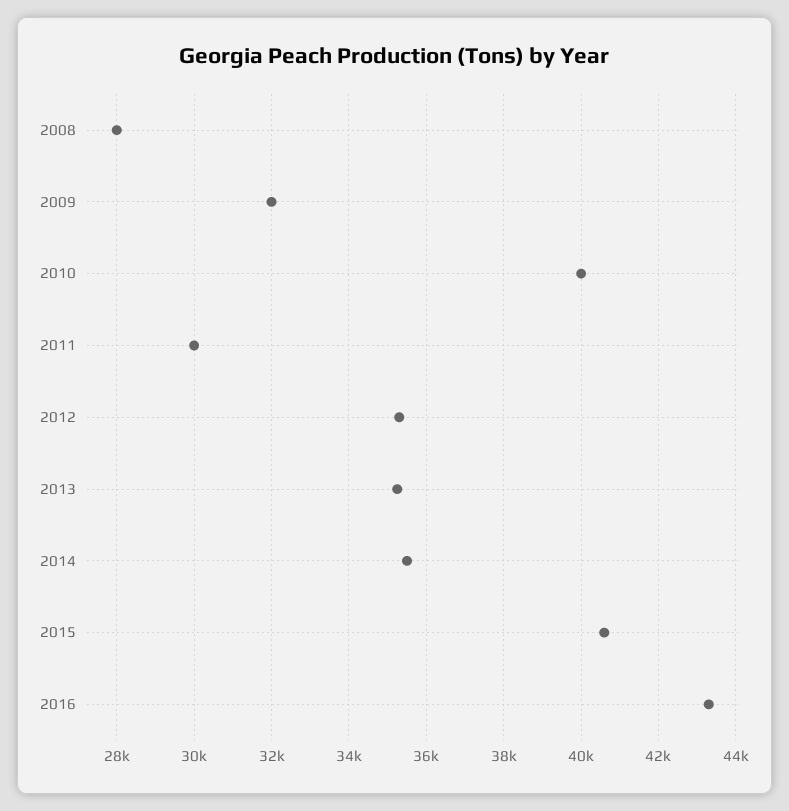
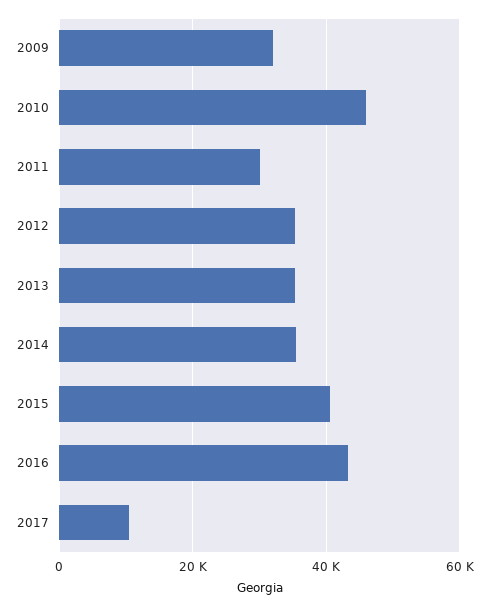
2008: 28000 -> none
2010: 40000 -> 46000
2017: none -> 10000

